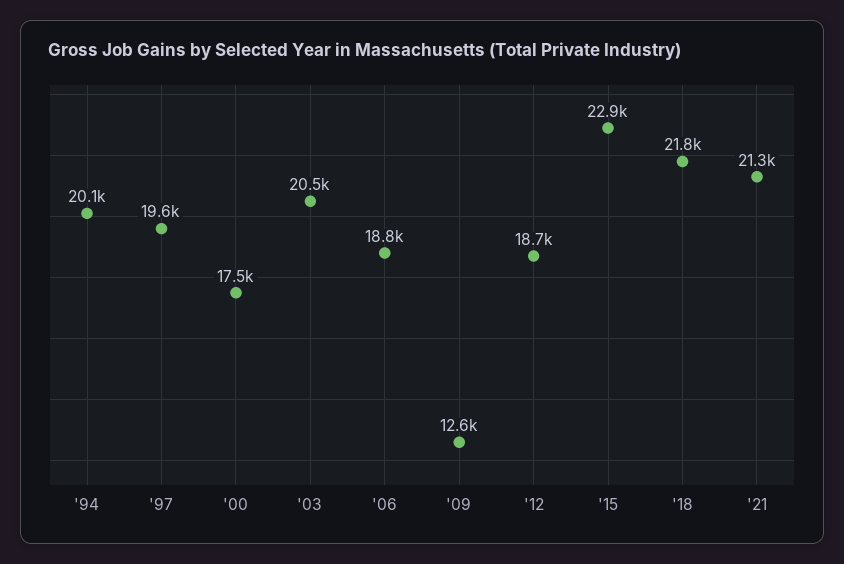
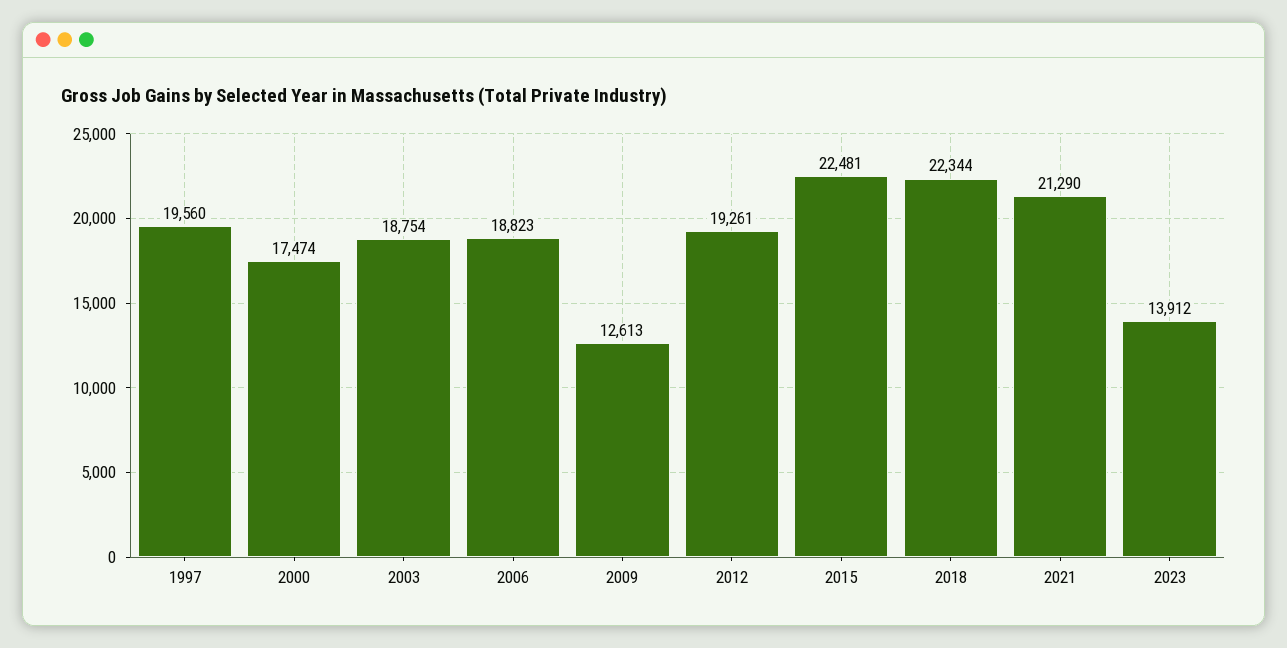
'94: 20100 -> none
'03: 20500 -> 18754
'12: 18700 -> 19261
'15: 22900 -> 22481
'18: 21800 -> 22344
2023: none -> 13912

